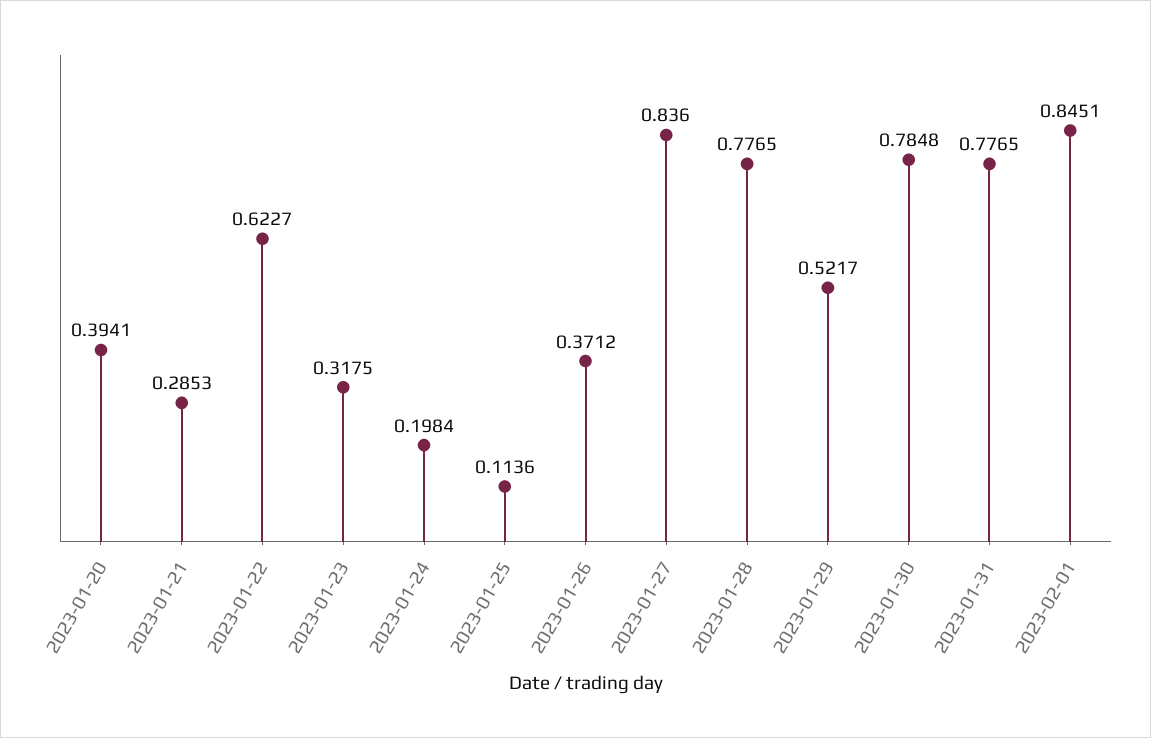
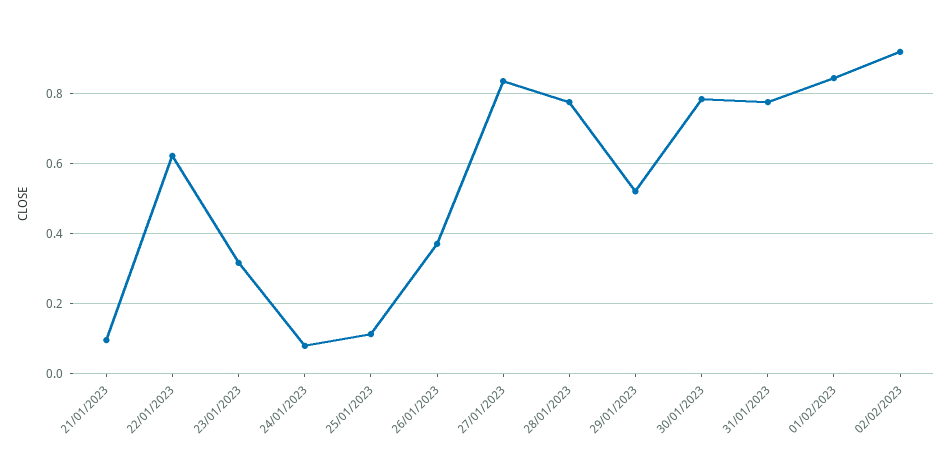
2023-01-20: 0.3941 -> none
2023-01-21: 0.2853 -> 0.1
2023-01-24: 0.1984 -> 0.08
02/02/2023: none -> 0.92

